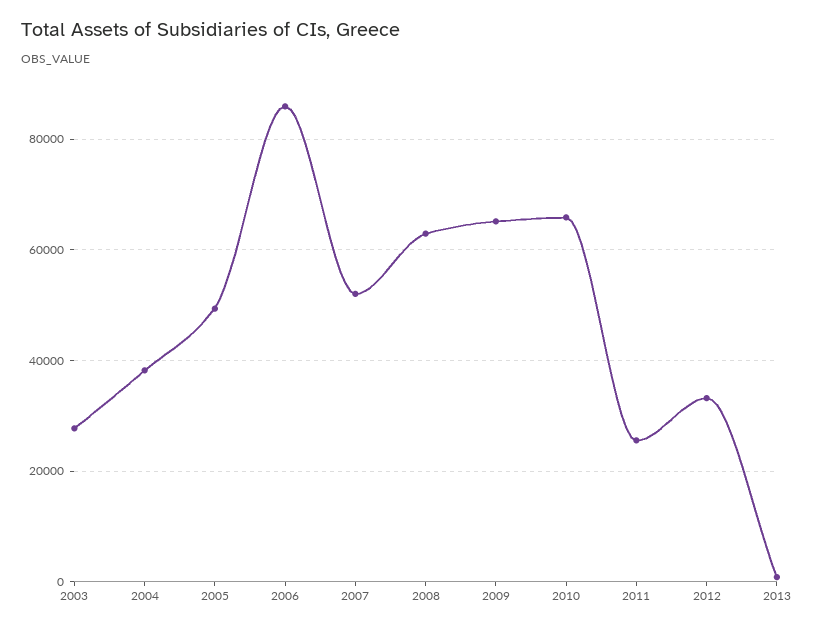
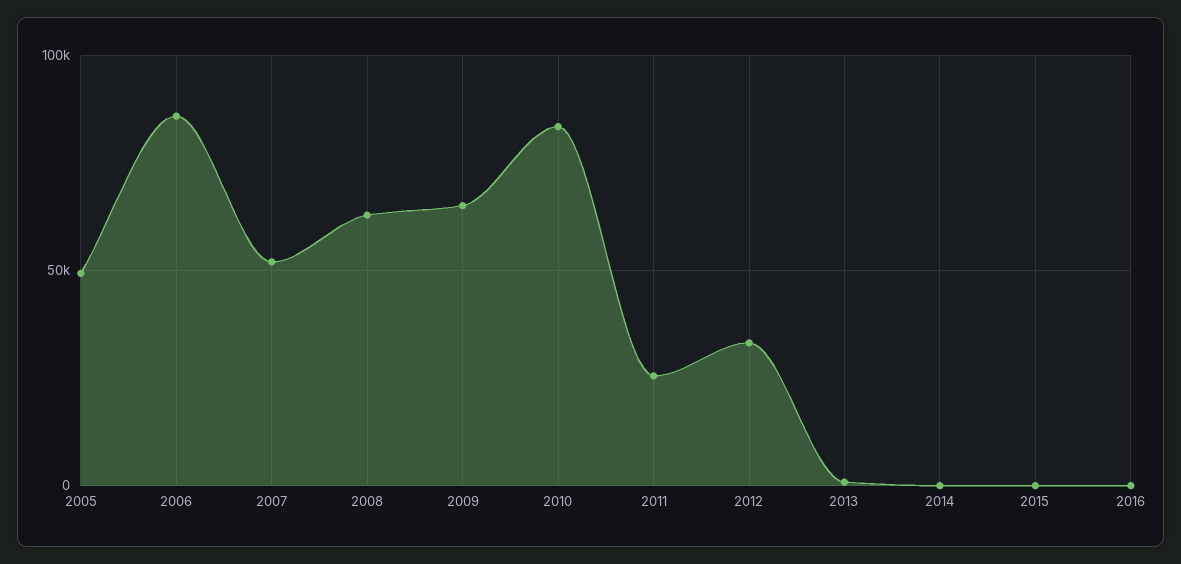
2003: 28000 -> none
2004: 38000 -> none
2010: 66000 -> 85000
2014: none -> 0
2015: none -> 0
2016: none -> 0

